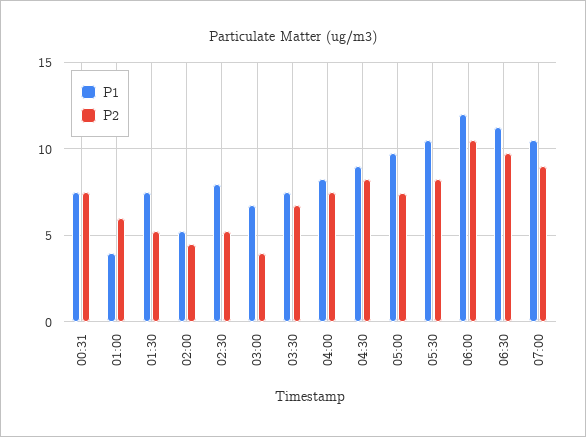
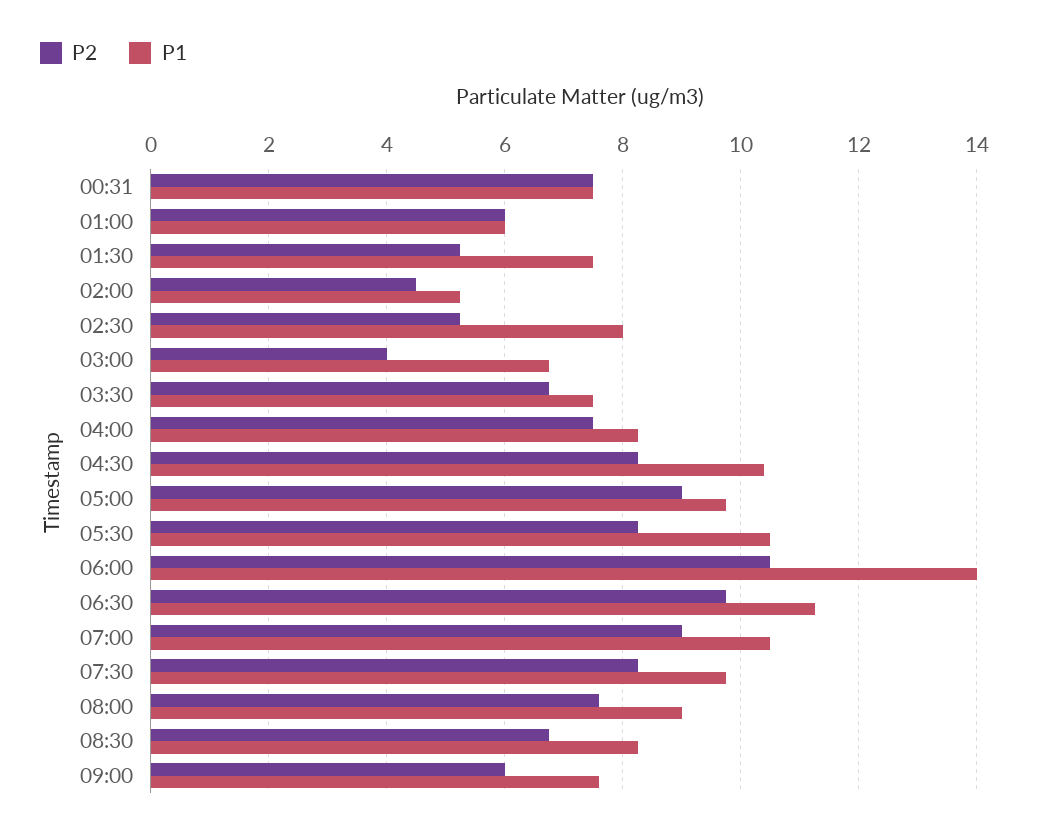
P1, 01:00: 4 -> 6
P1, 04:30: 9 -> 10.4
P2, 05:00: 7.5 -> 9
P1, 06:00: 12 -> 14
P2, 07:30: none -> 8.2
P1, 07:30: none -> 9.8
P2, 08:00: none -> 7.6
P1, 08:00: none -> 9
P2, 08:30: none -> 6.8
P1, 08:30: none -> 8.2
P2, 09:00: none -> 6
P1, 09:00: none -> 7.6

